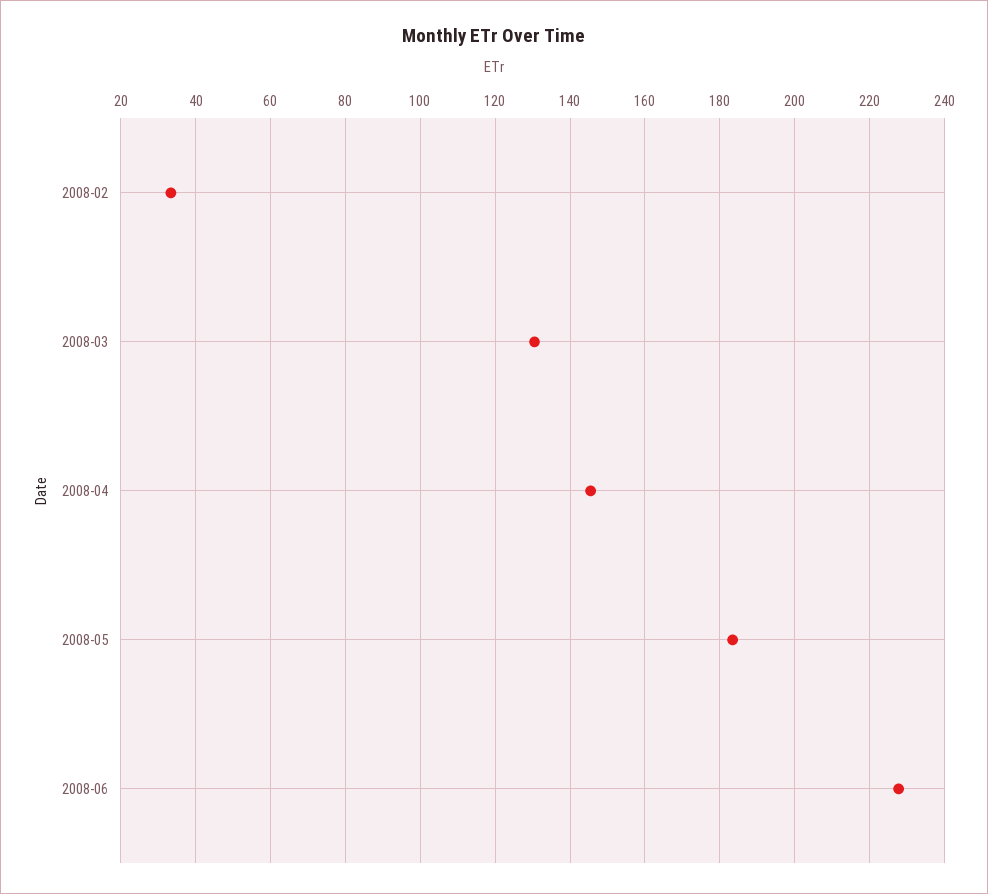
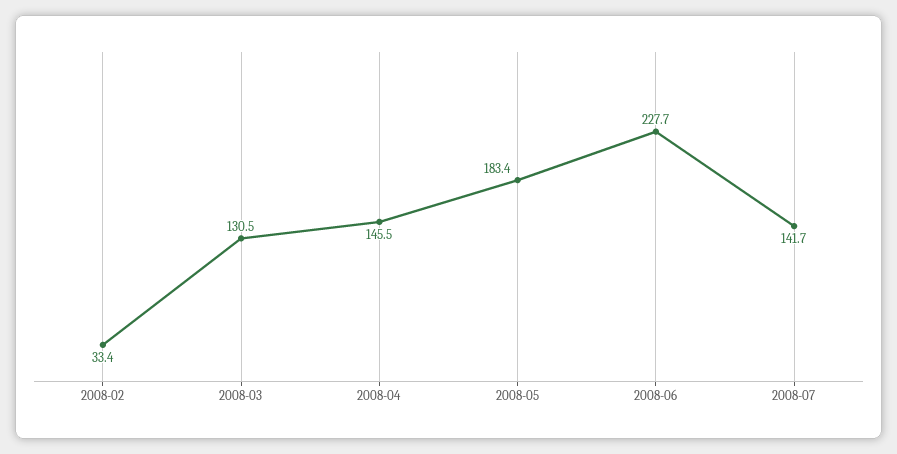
2008-07: none -> 141.7

